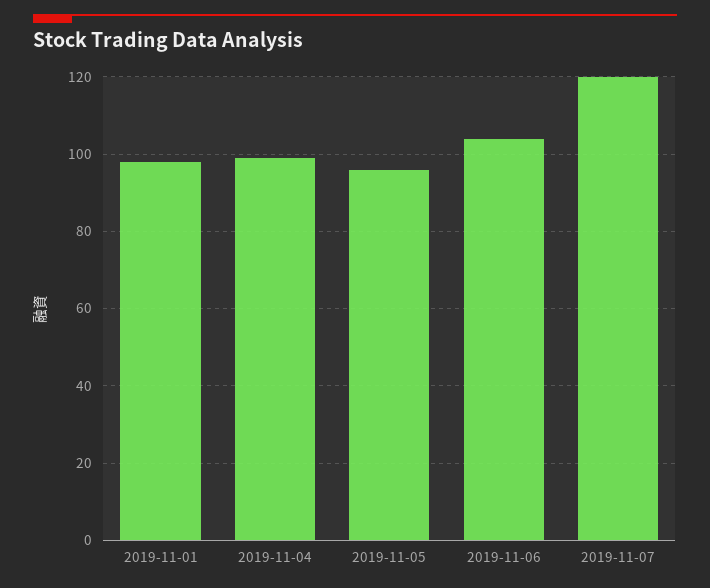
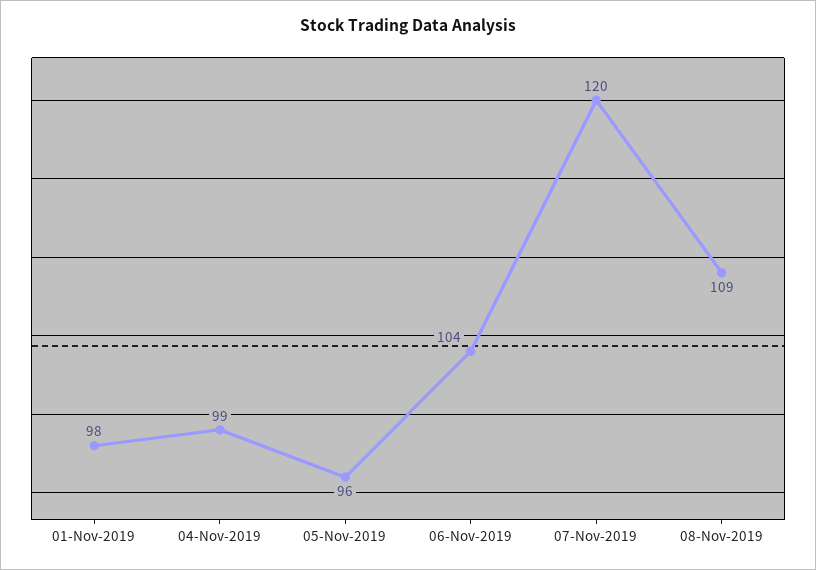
08-Nov-2019: none -> 109

